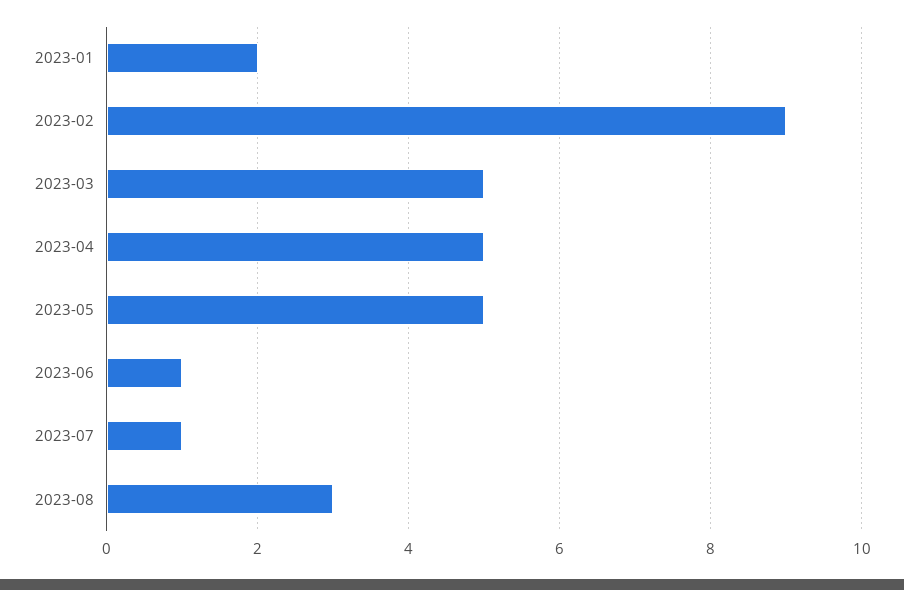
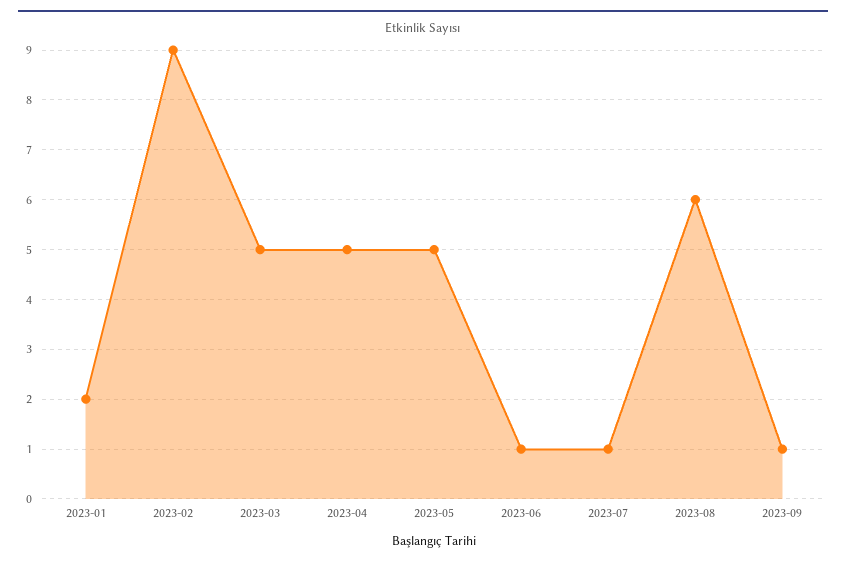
2023-08: 3 -> 6
2023-09: none -> 1

